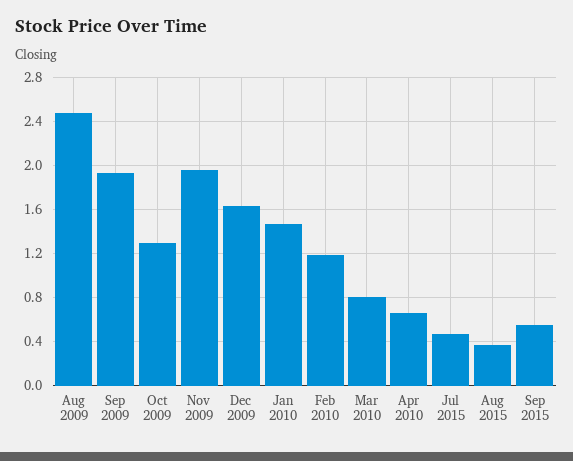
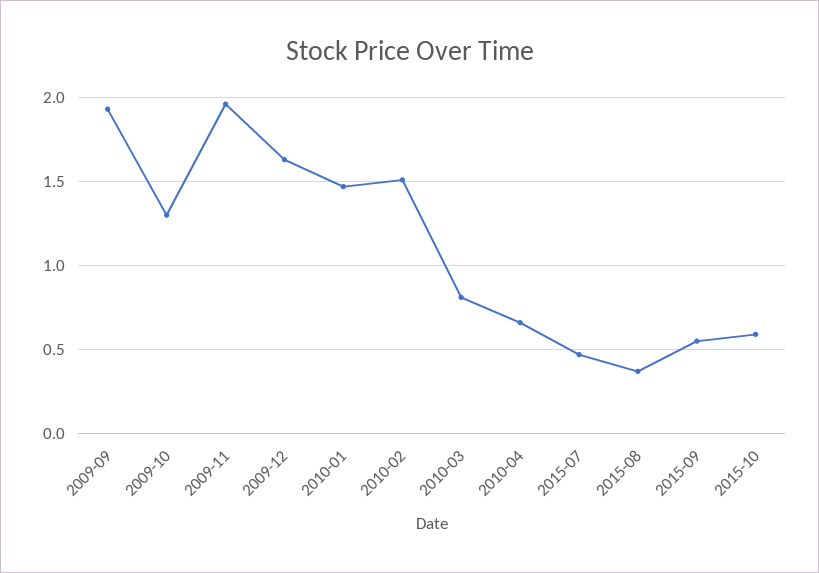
Aug 2009: 2.5 -> none
Feb 2010: 1.2 -> 1.5
2015-10: none -> 0.6

